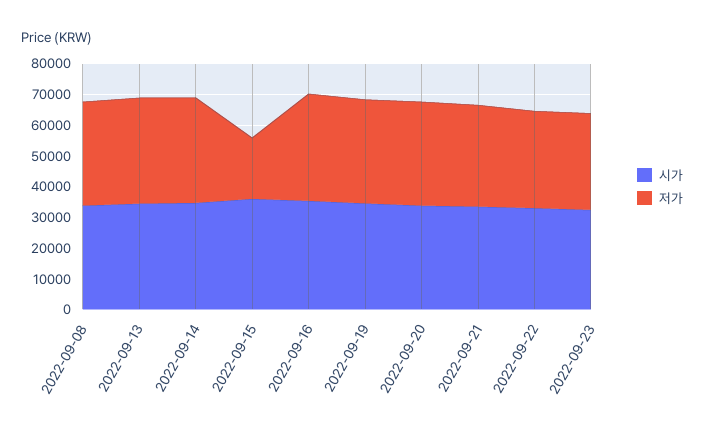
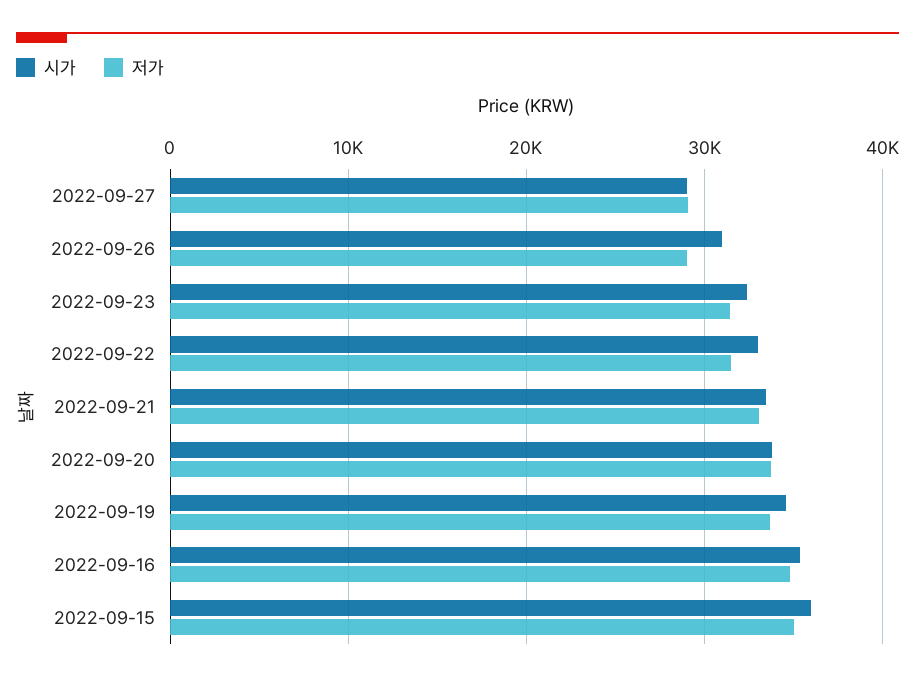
시가, 2022-09-08: 35000 -> none
저가, 2022-09-08: 35000 -> none
시가, 2022-09-13: 35000 -> none
저가, 2022-09-13: 35000 -> none
시가, 2022-09-14: 35000 -> none
저가, 2022-09-14: 35000 -> none
저가, 2022-09-15: 20000 -> 35000
시가, 2022-09-27: none -> 29000
저가, 2022-09-27: none -> 29000
시가, 2022-09-26: none -> 31000
저가, 2022-09-26: none -> 29000

